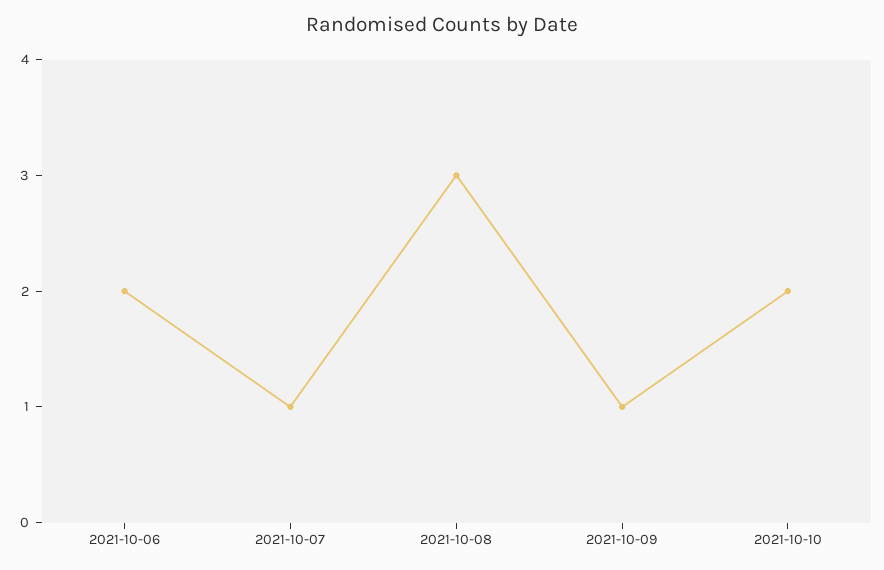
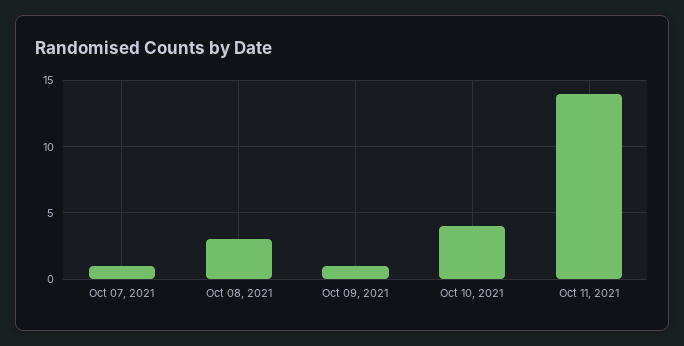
2021-10-06: 2 -> none
2021-10-10: 2 -> 4
Oct 11, 2021: none -> 14

